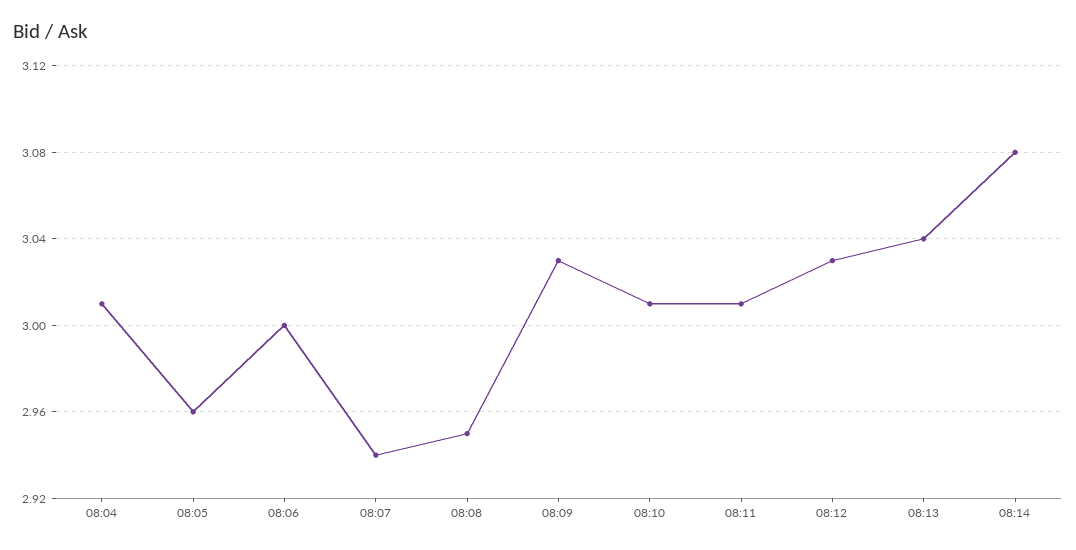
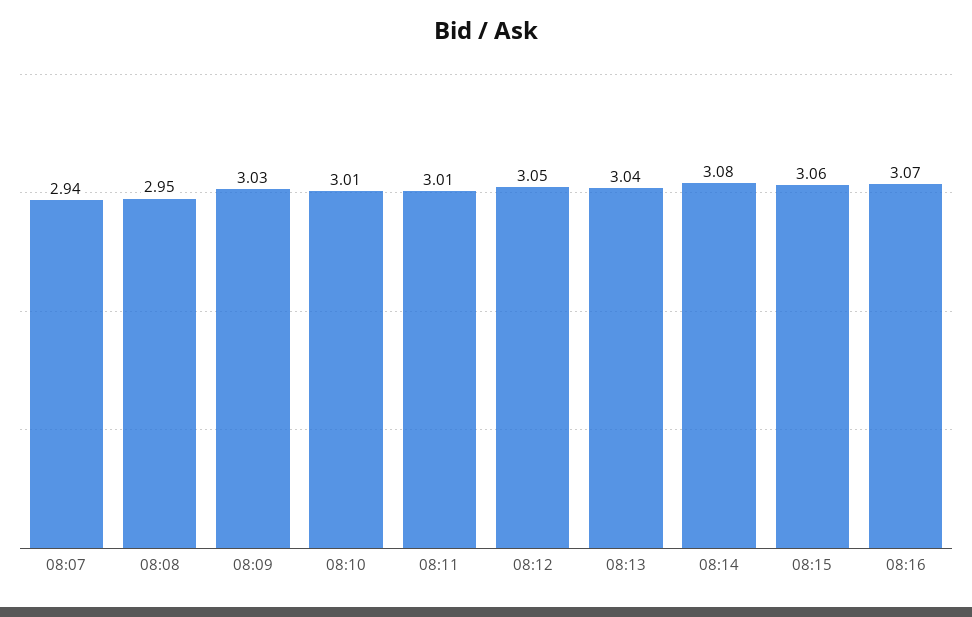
08:04: 3.01 -> none
08:05: 2.96 -> none
08:06: 3 -> none
08:12: 3.03 -> 3.05
08:15: none -> 3.06
08:16: none -> 3.07

